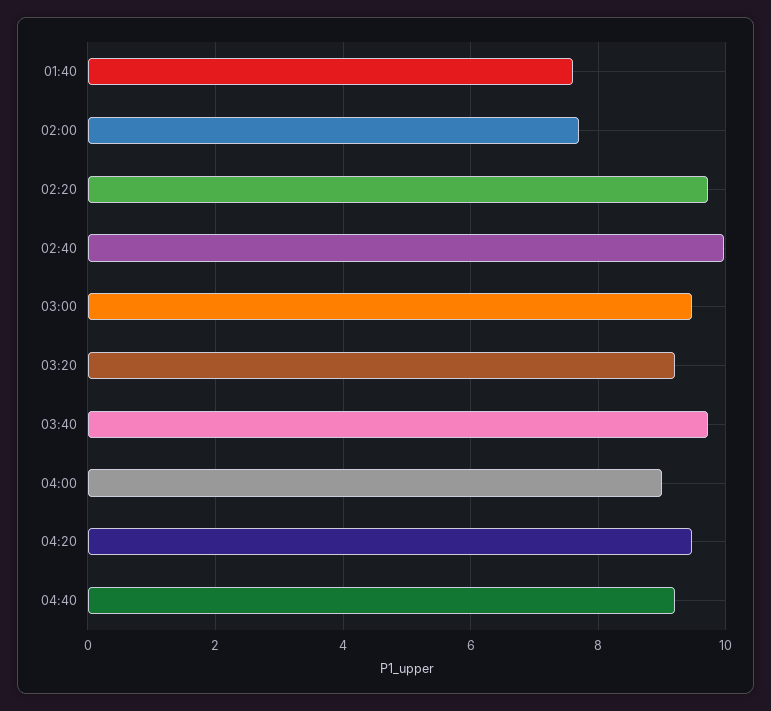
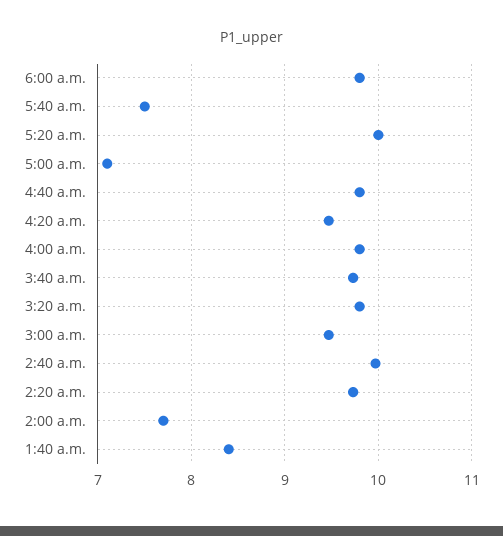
01:40: 7.6 -> 8.4
03:20: 9.2 -> 9.8
04:00: 9 -> 9.8
04:40: 9.2 -> 9.8
6:00 a.m.: none -> 9.8
5:40 a.m.: none -> 7.5
5:20 a.m.: none -> 10
5:00 a.m.: none -> 7.1

